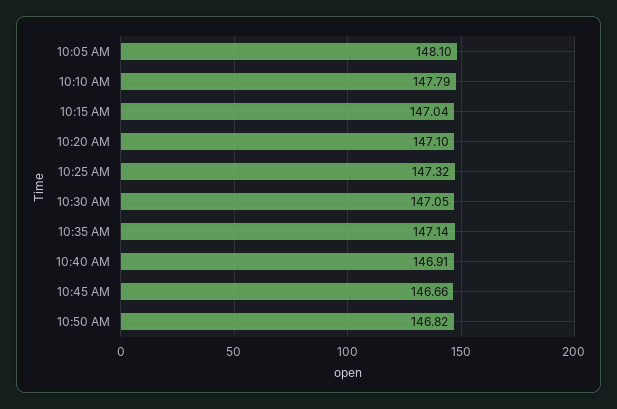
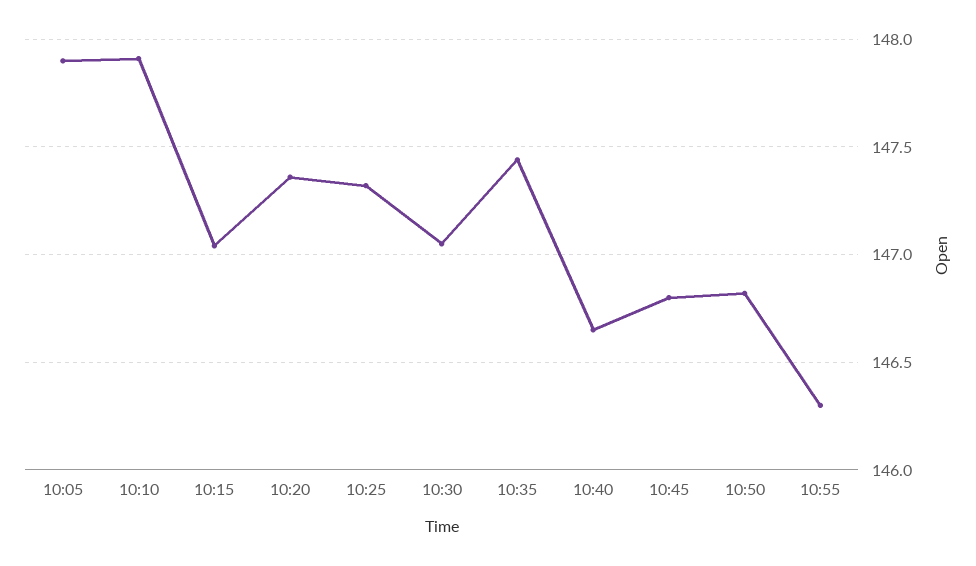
10:05 AM: 148.1 -> 147.9
10:10 AM: 147.79 -> 147.9
10:20 AM: 147.1 -> 147.35
10:35 AM: 147.14 -> 147.45
10:40 AM: 146.91 -> 146.65
10:45 AM: 146.66 -> 146.8
10:55: none -> 146.3

